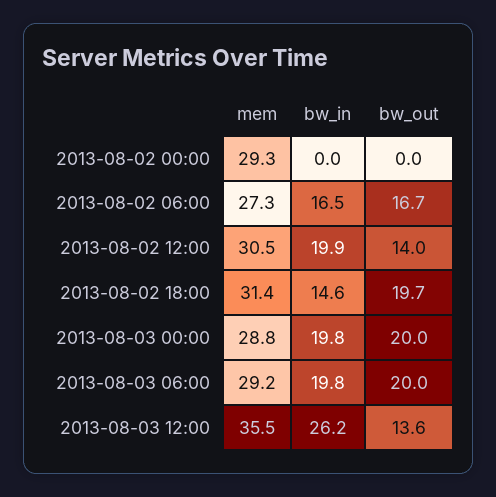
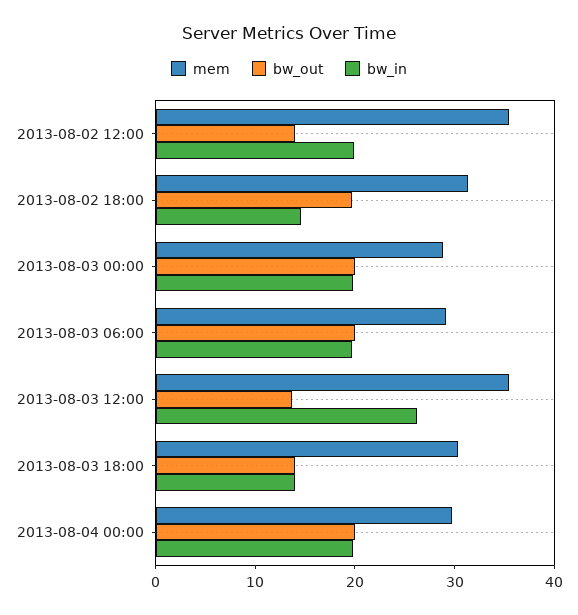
mem, 2013-08-02 00:00: 29.3 -> none
bw_in, 2013-08-02 00:00: 0 -> none
bw_out, 2013-08-02 00:00: 0 -> none
mem, 2013-08-02 06:00: 27.3 -> none
bw_in, 2013-08-02 06:00: 16.5 -> none
bw_out, 2013-08-02 06:00: 16.7 -> none
mem, 2013-08-02 12:00: 30.5 -> 36
mem, 2013-08-03 18:00: none -> 30
bw_out, 2013-08-03 18:00: none -> 14
bw_in, 2013-08-03 18:00: none -> 14
mem, 2013-08-04 00:00: none -> 30
bw_out, 2013-08-04 00:00: none -> 20
bw_in, 2013-08-04 00:00: none -> 20

